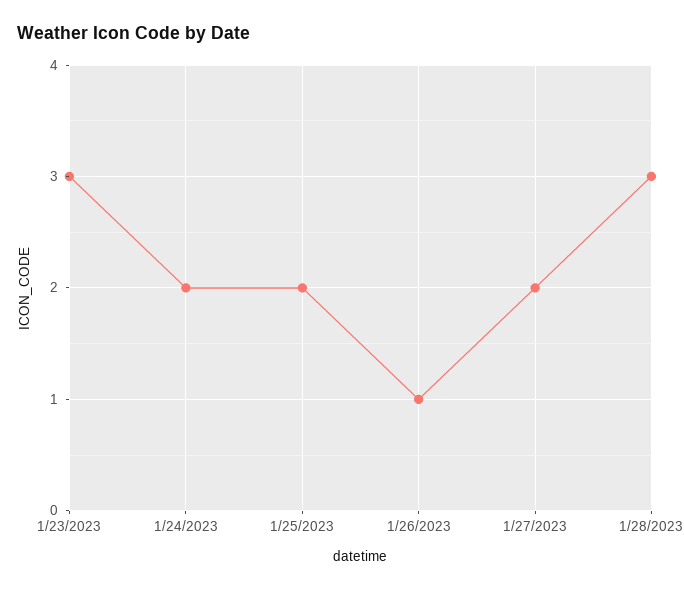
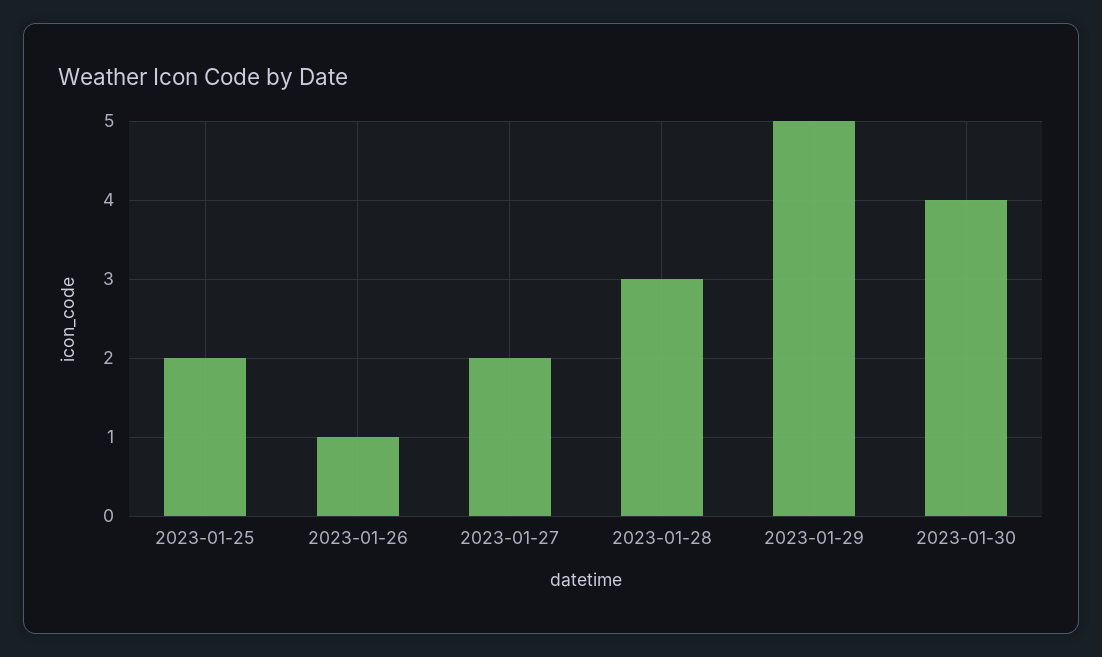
1/23/2023: 3 -> none
1/24/2023: 2 -> none
2023-01-29: none -> 5
2023-01-30: none -> 4

